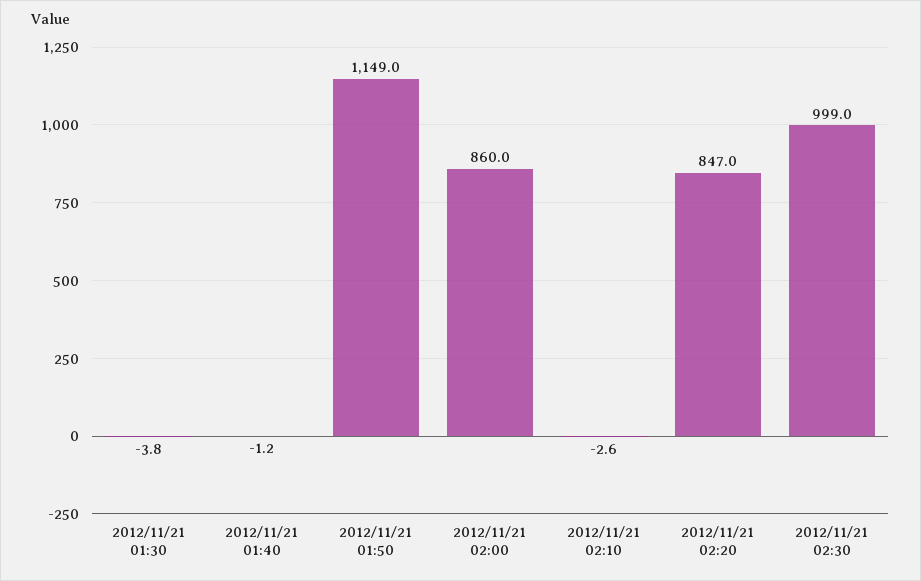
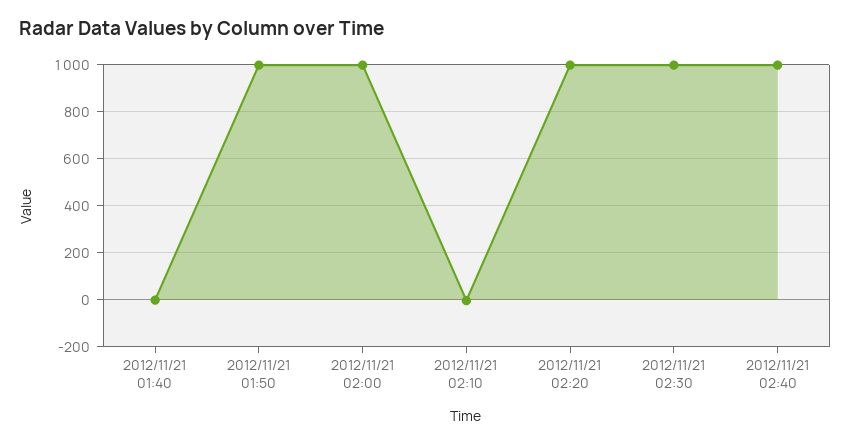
2012/11/21 01:30: -3.8 -> none
2012/11/21 01:50: 1149 -> 1000
2012/11/21 02:00: 860 -> 1000
2012/11/21 02:20: 847 -> 1000
2012/11/21 02:40: none -> 1000

